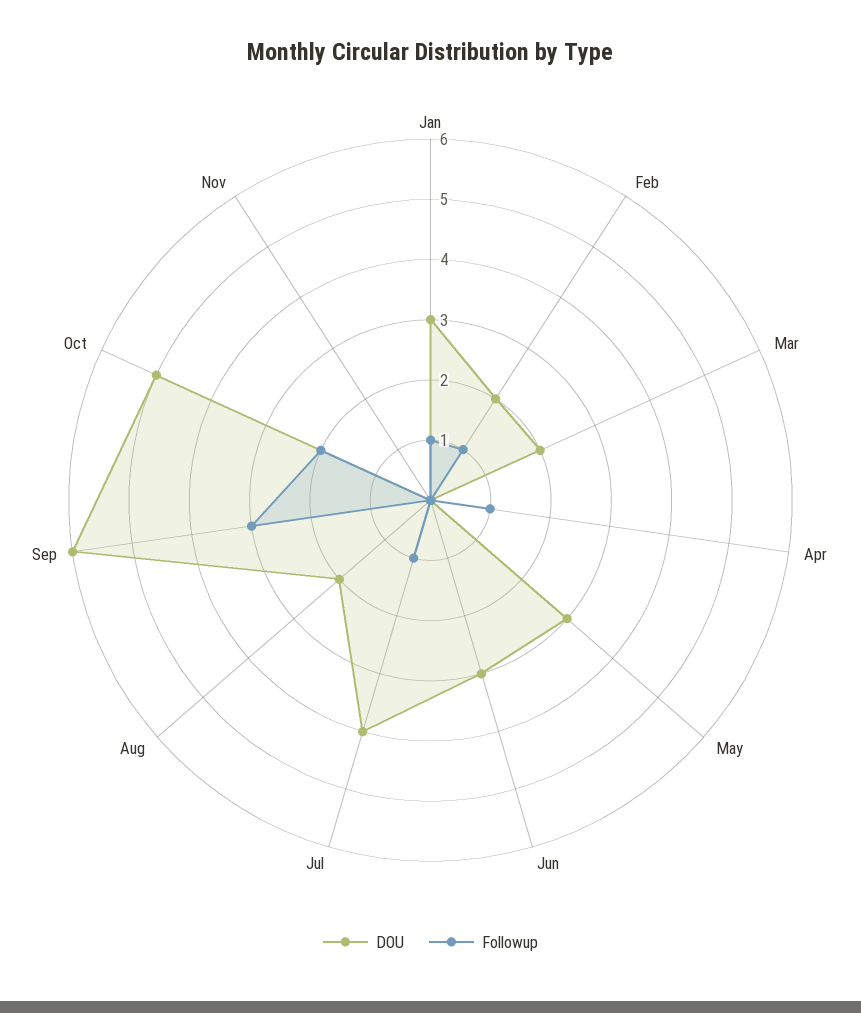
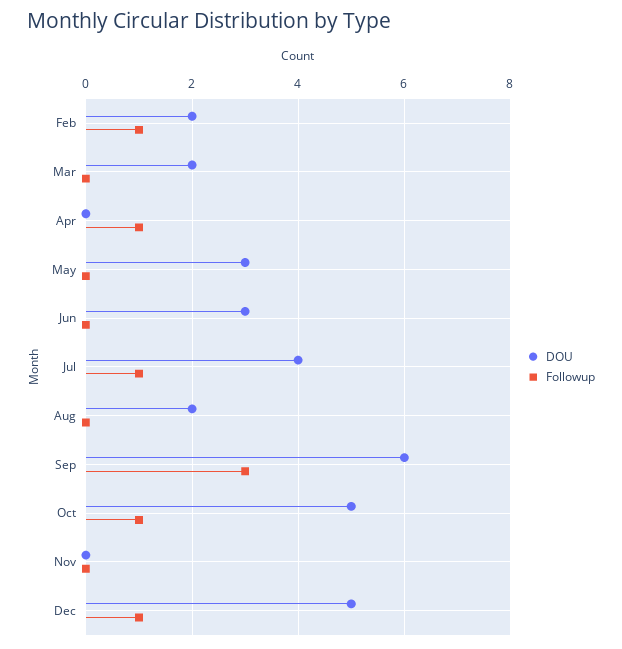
DOU, Jan: 3 -> none
Followup, Jan: 1 -> none
Followup, Oct: 2 -> 1
DOU, Dec: none -> 5
Followup, Dec: none -> 1

